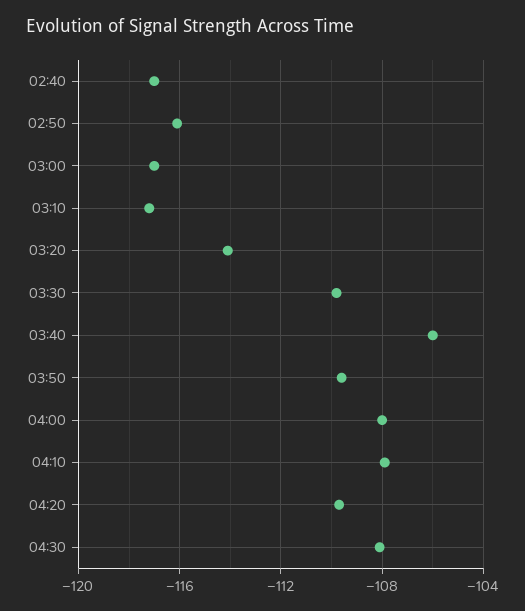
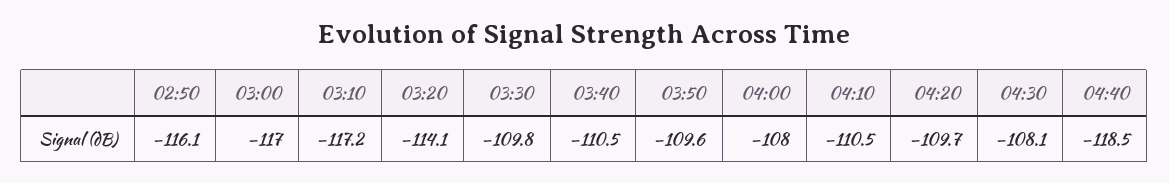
02:40: -117 -> none
03:40: -106 -> -110.5
04:10: -108 -> -110.5
04:40: none -> -118.5

